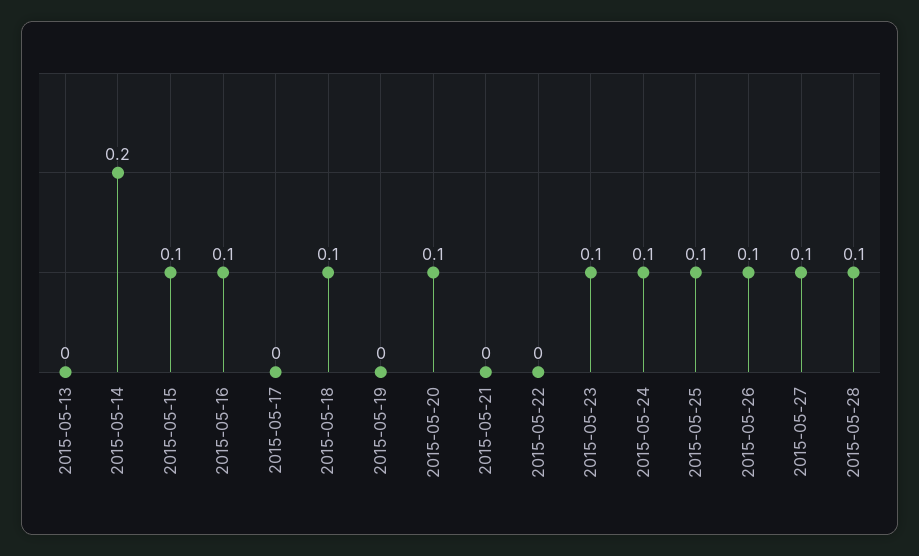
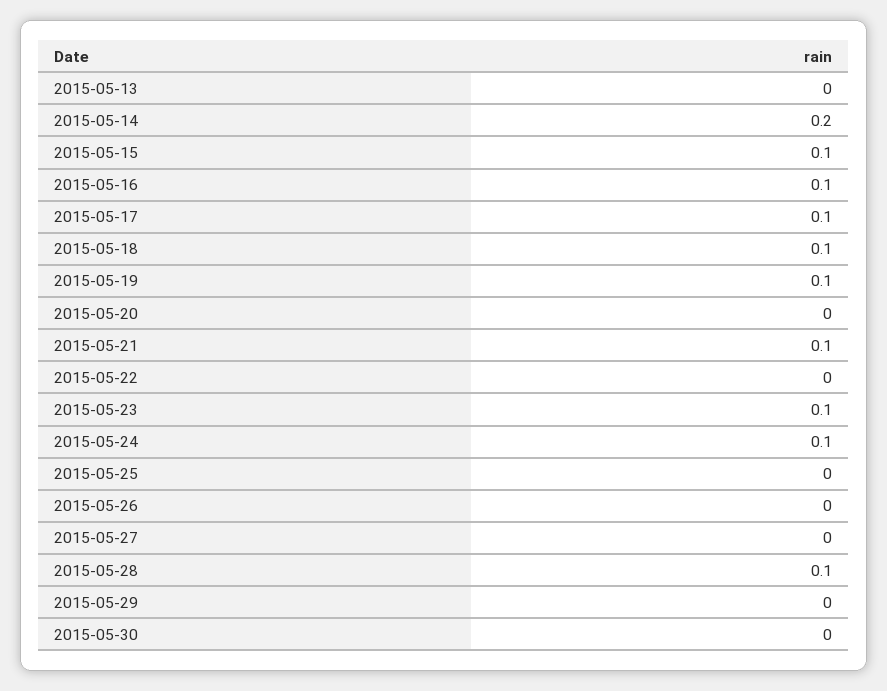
2015-05-17: 0 -> 0.1
2015-05-19: 0 -> 0.1
2015-05-20: 0.1 -> 0
2015-05-21: 0 -> 0.1
2015-05-25: 0.1 -> 0
2015-05-26: 0.1 -> 0
2015-05-27: 0.1 -> 0
2015-05-29: none -> 0
2015-05-30: none -> 0

